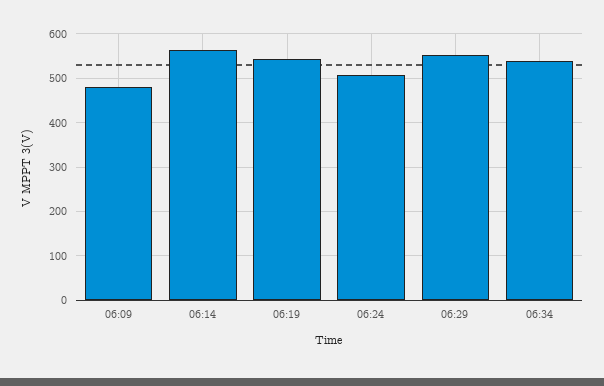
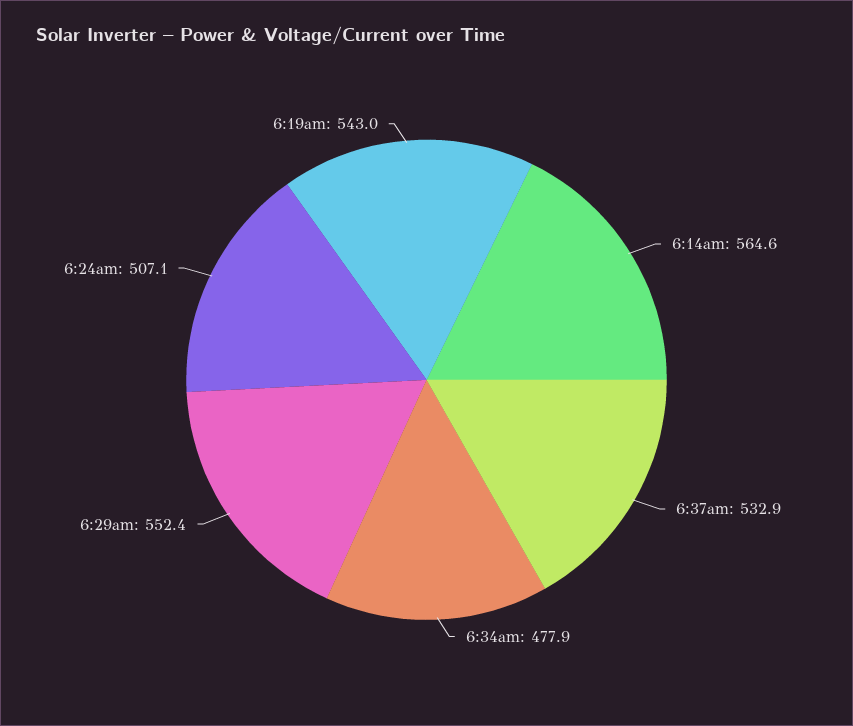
06:09: 480 -> none
06:34: 540 -> 477.9
6:37am: none -> 532.9

